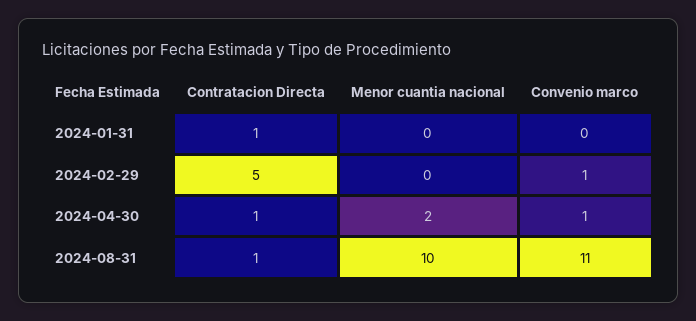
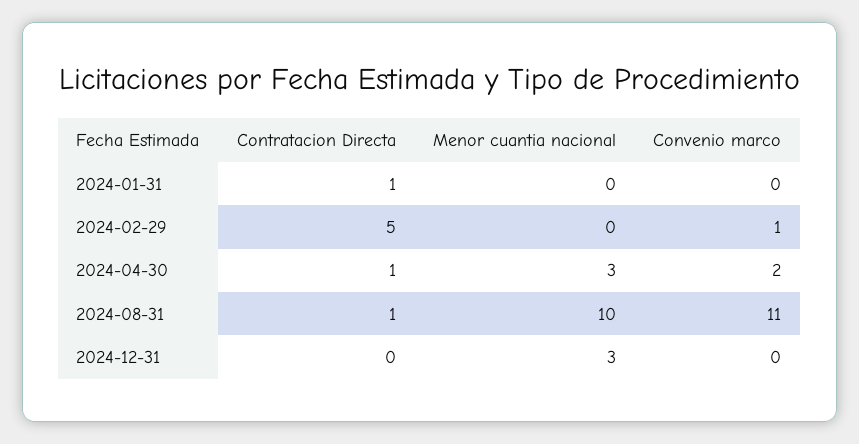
Menor cuantia nacional, 2024-04-30: 2 -> 3
Convenio marco, 2024-04-30: 1 -> 2
Contratacion Directa, 2024-12-31: none -> 0
Menor cuantia nacional, 2024-12-31: none -> 3
Convenio marco, 2024-12-31: none -> 0

